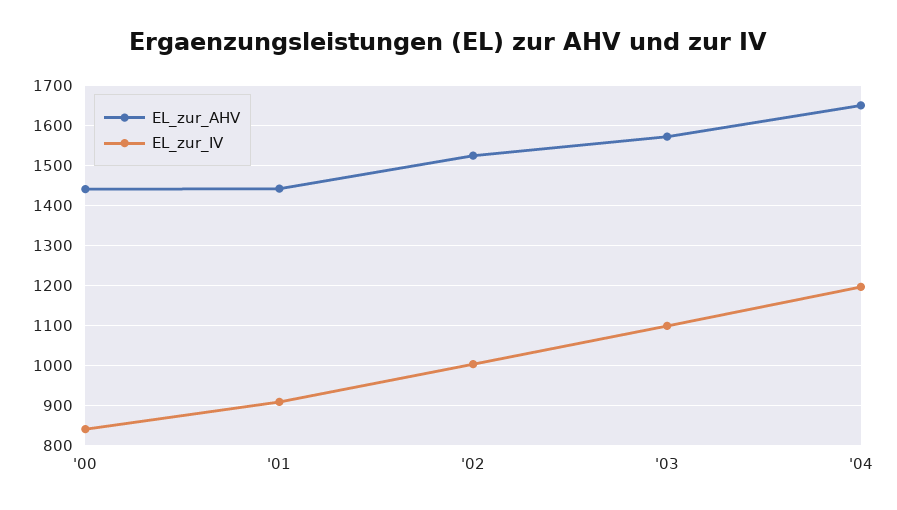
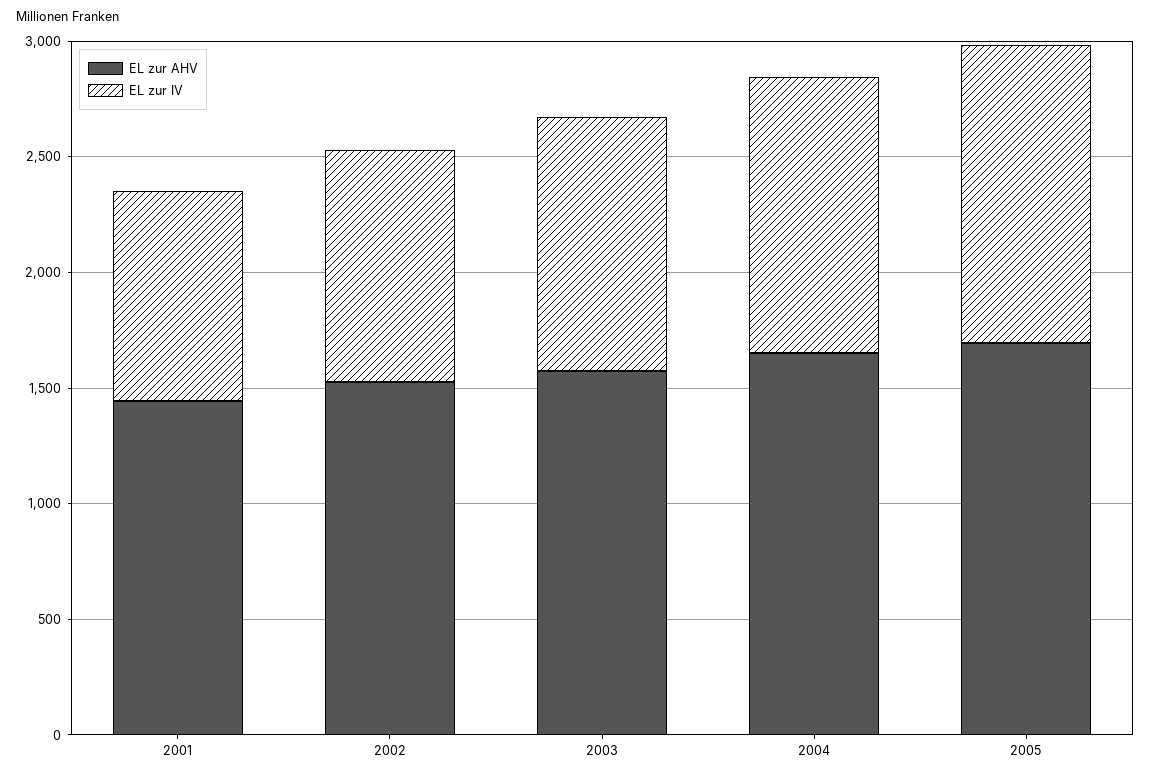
EL_zur_AHV, '00: 1440 -> none
EL_zur_IV, '00: 840 -> none
EL_zur_AHV, 2005: none -> 1700
EL_zur_IV, 2005: none -> 1300

